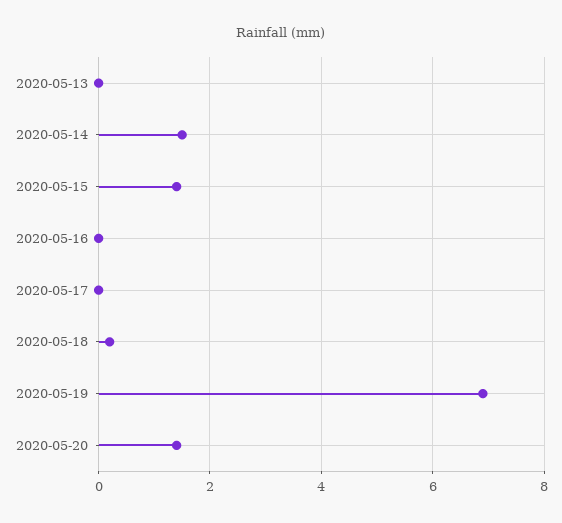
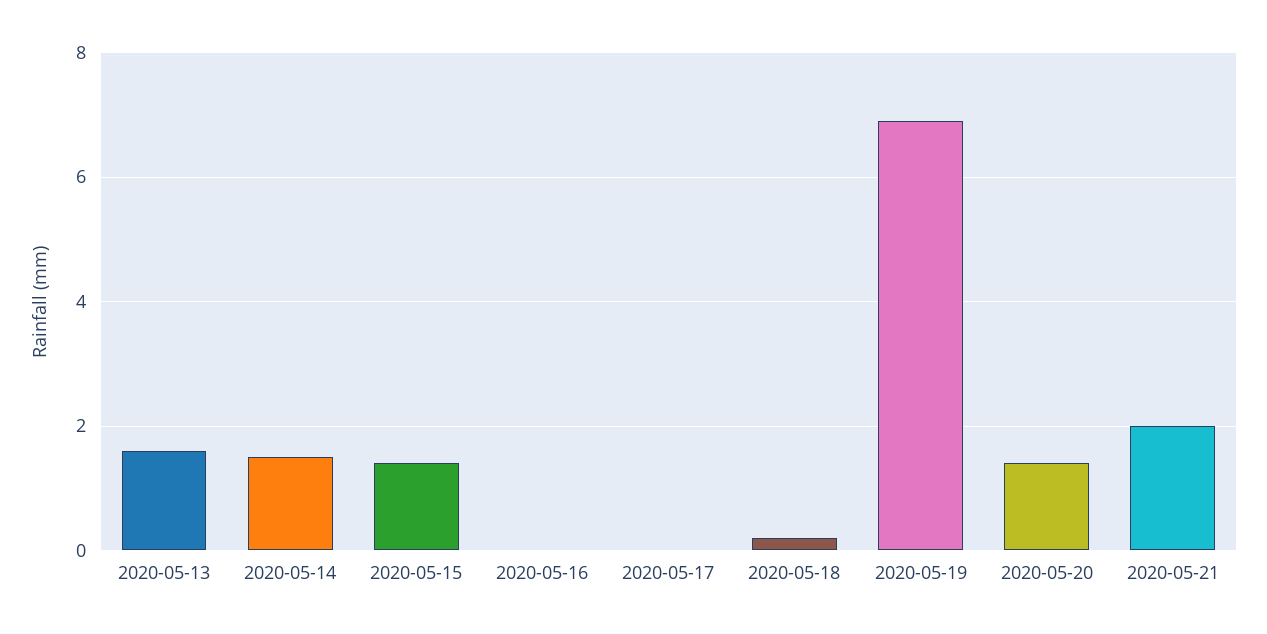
2020-05-13: 0 -> 1.5
2020-05-21: none -> 2

